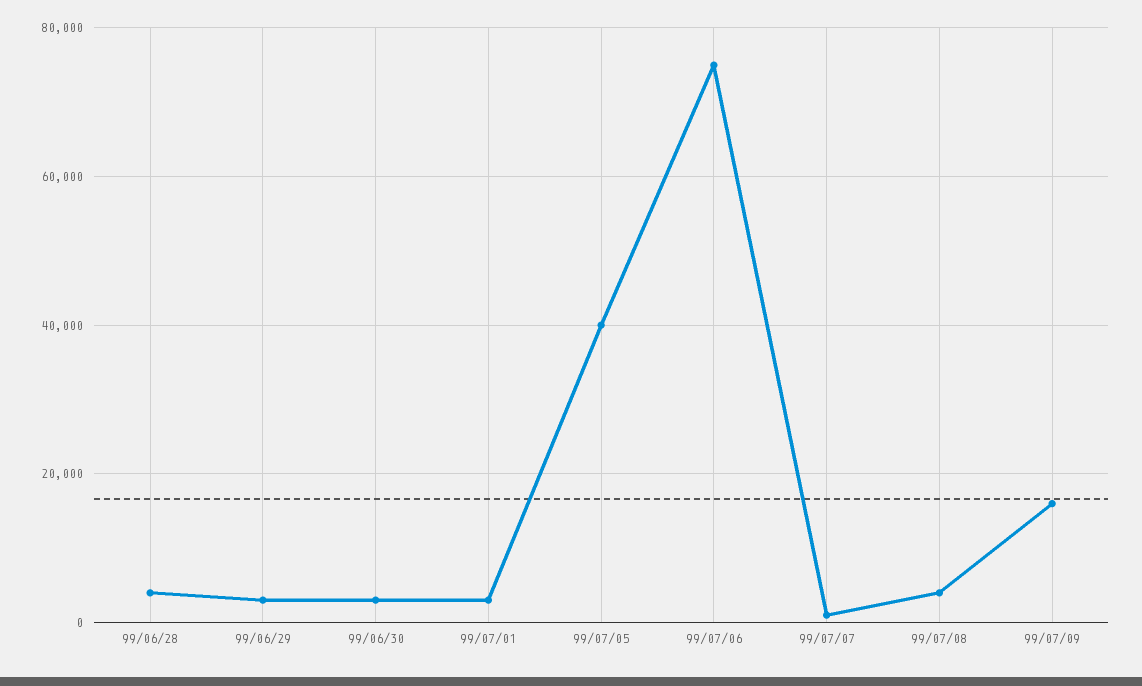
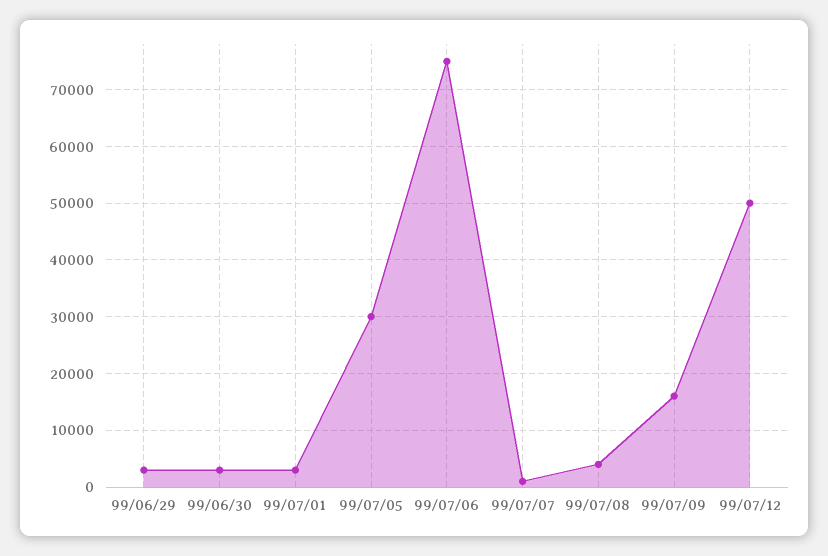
99/06/28: 4000 -> none
99/07/05: 40000 -> 30000
99/07/12: none -> 50000

